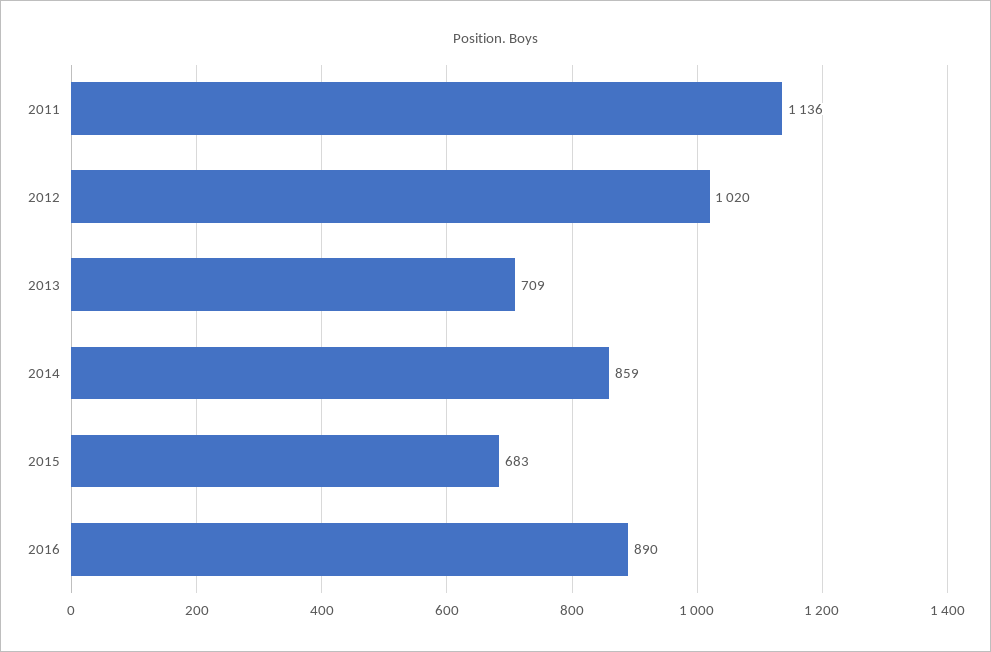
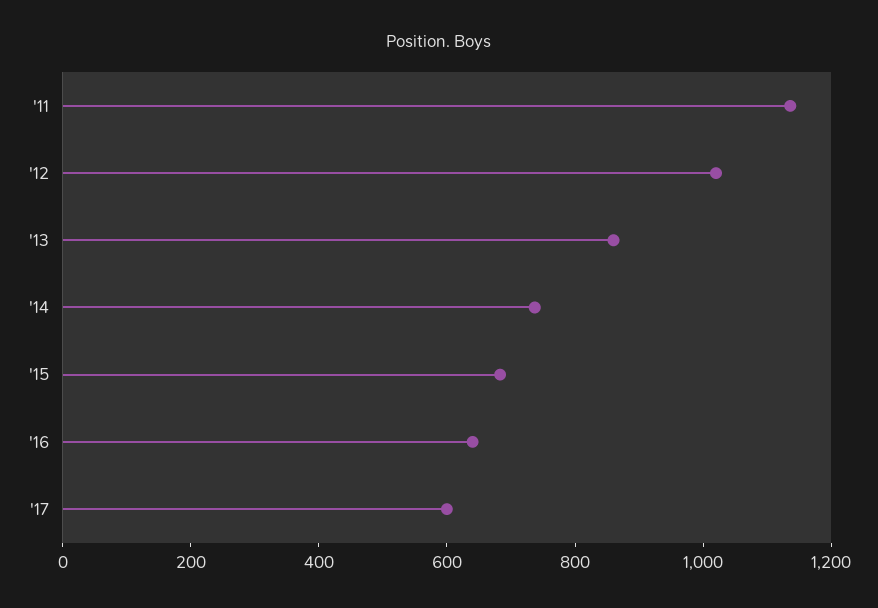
2013: 709 -> 850
2014: 859 -> 750
2016: 890 -> 650
'17: none -> 600

